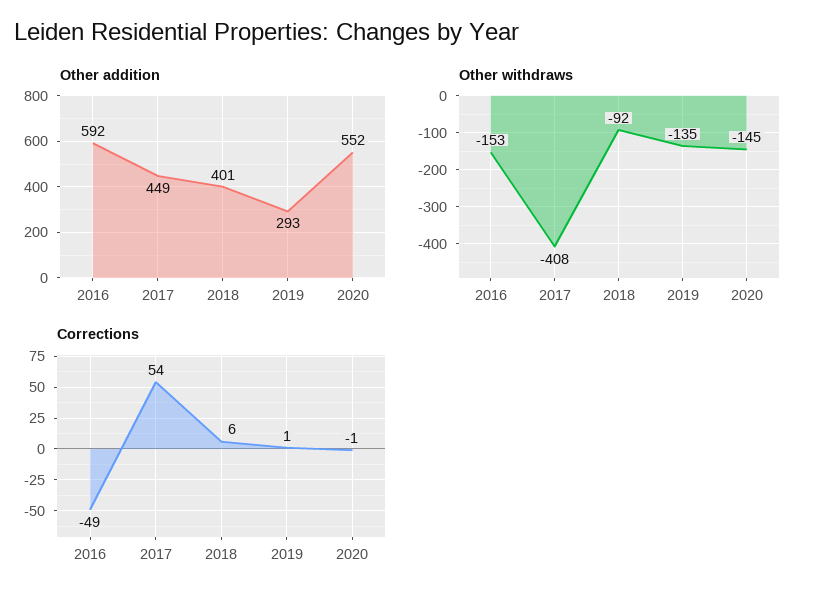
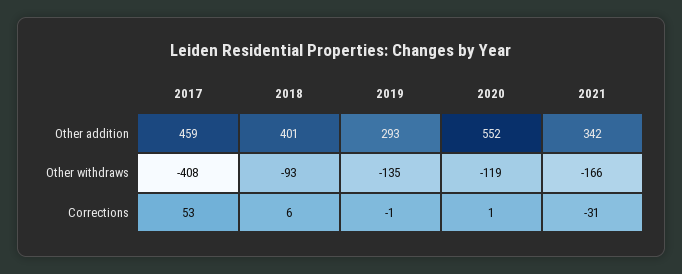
Other addition, 2016: 592 -> none
Other addition, 2017: 449 -> 459
Other withdraws, 2016: -153 -> none
Other withdraws, 2018: -92 -> -93
Other withdraws, 2020: -145 -> -119
Corrections, 2016: -49 -> none
Corrections, 2017: 54 -> 53
Corrections, 2019: 1 -> -1
Corrections, 2020: -1 -> 1
Other addition, 2021: none -> 342
Other withdraws, 2021: none -> -166
Corrections, 2021: none -> -31

